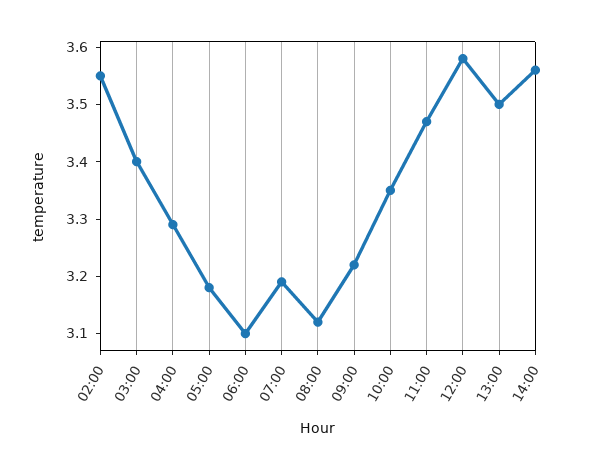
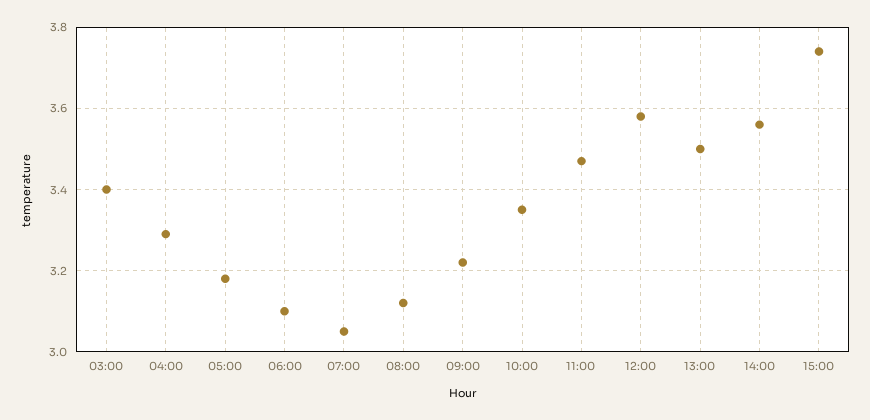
02:00: 3.55 -> none
07:00: 3.2 -> 3.05
15:00: none -> 3.75

